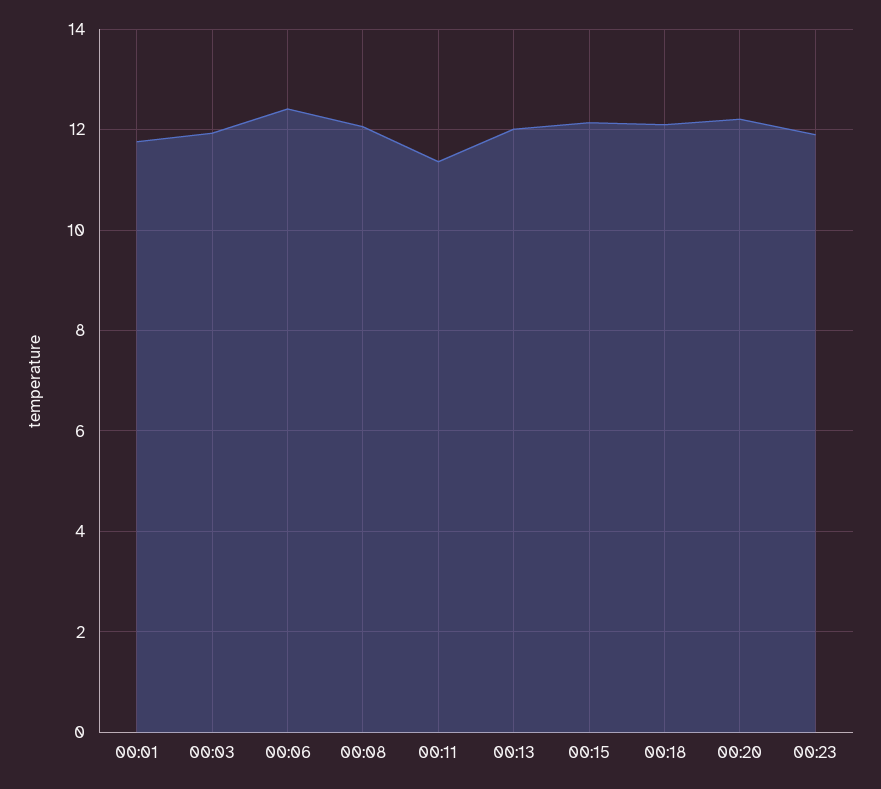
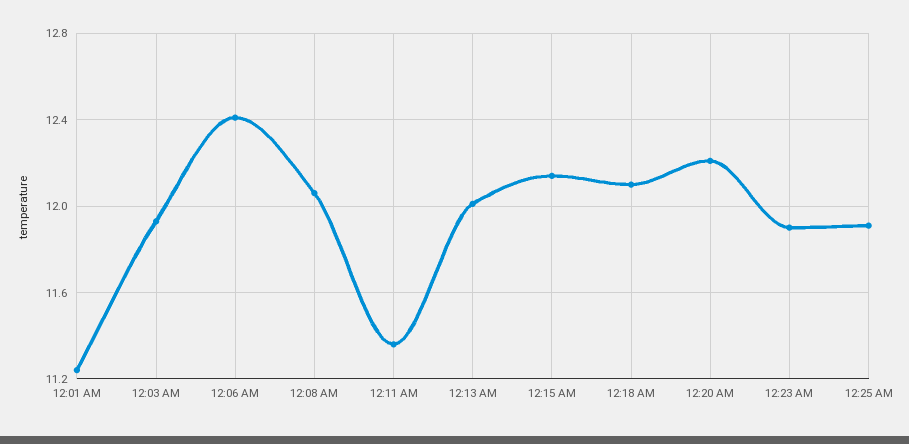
00:01: 11.8 -> 11.25
12:25 AM: none -> 11.9

